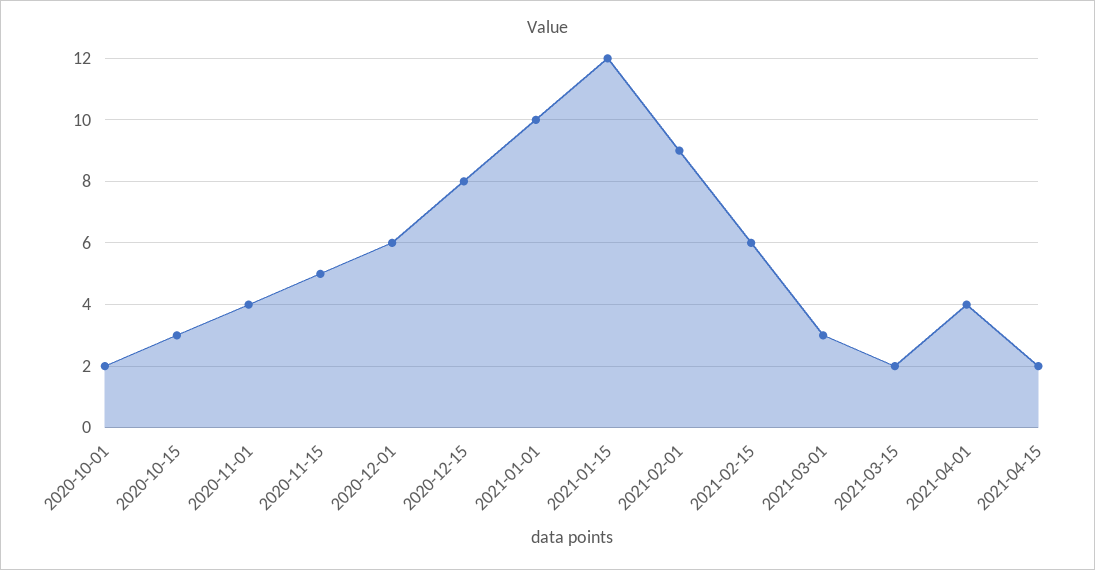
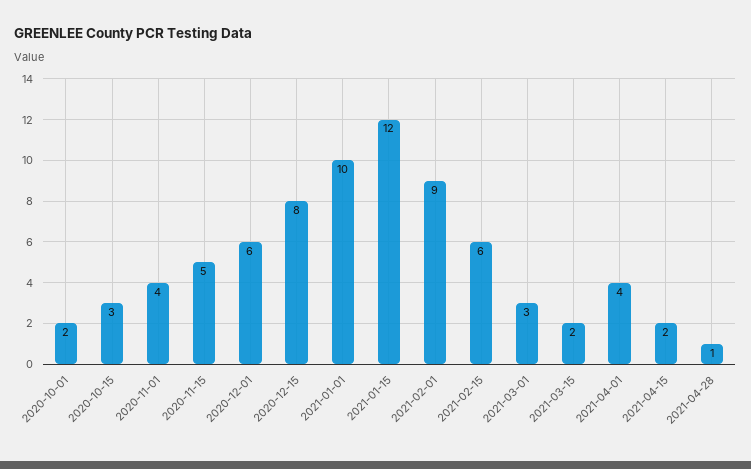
2021-04-28: none -> 1

